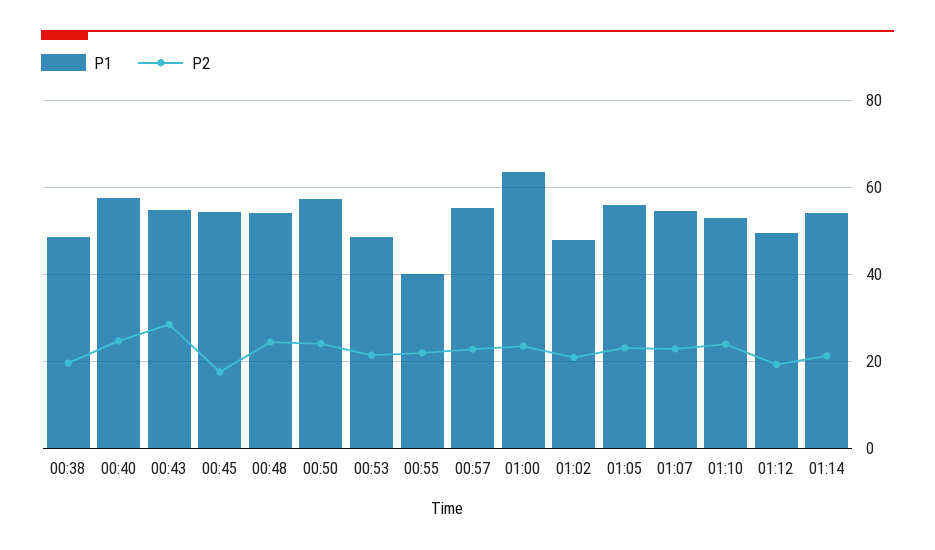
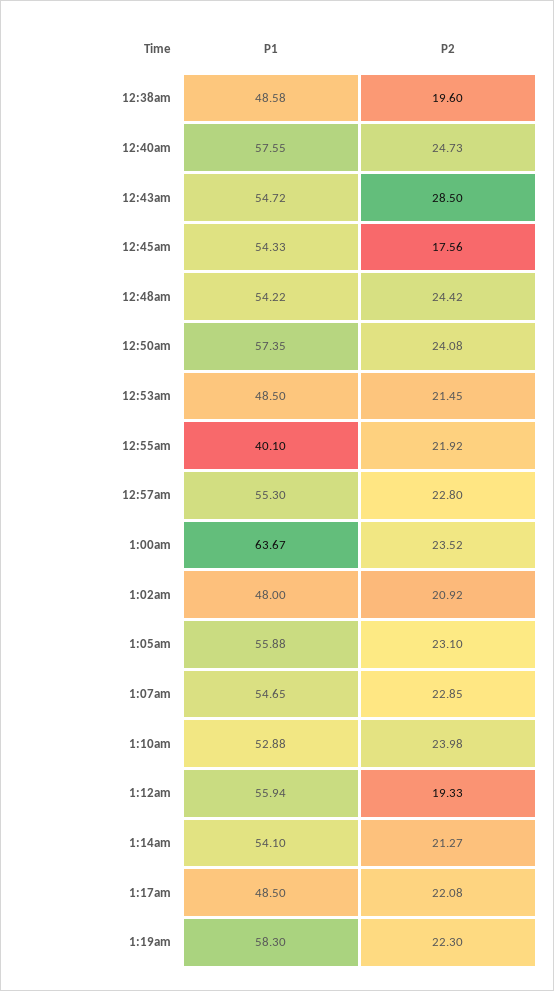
P1, 01:12: 50 -> 55.94
P1, 1:17am: none -> 48.5
P2, 1:17am: none -> 22.08
P1, 1:19am: none -> 58.3
P2, 1:19am: none -> 22.3

